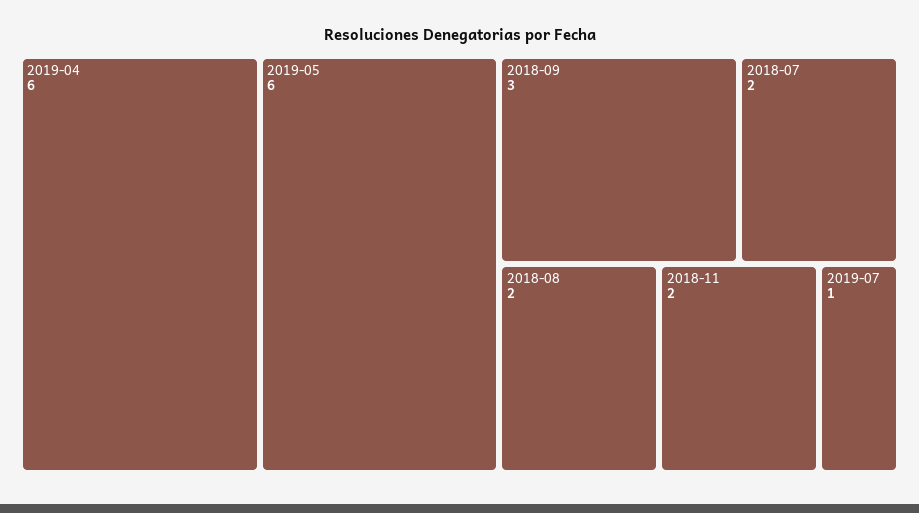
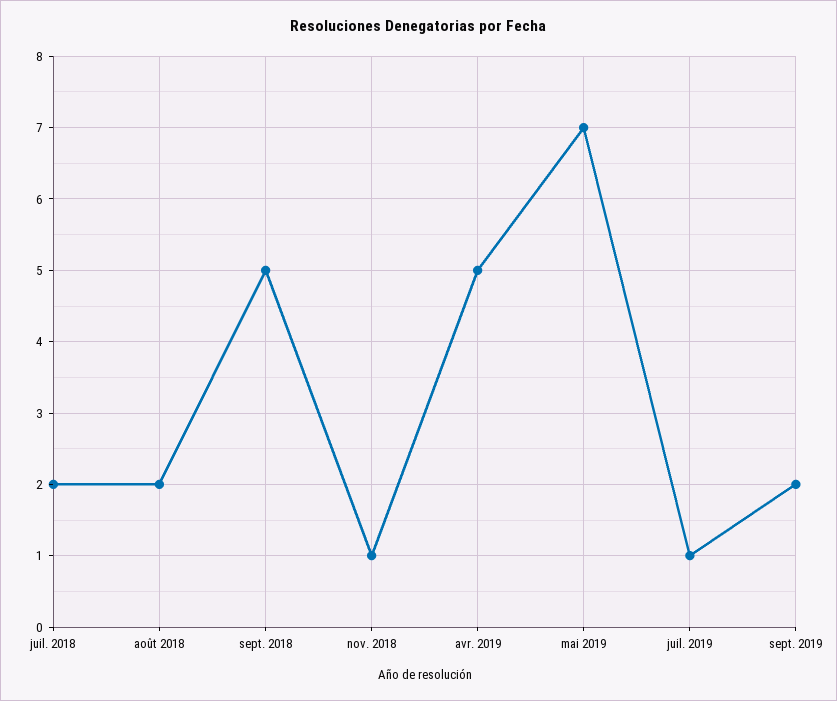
2019-04: 6 -> 5
2019-05: 6 -> 7
2018-09: 3 -> 5
2018-11: 2 -> 1
sept. 2019: none -> 2

